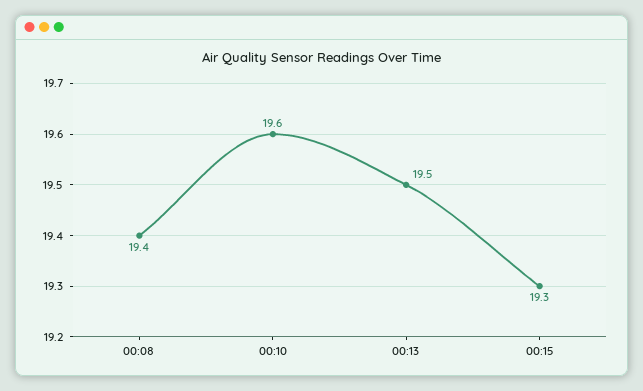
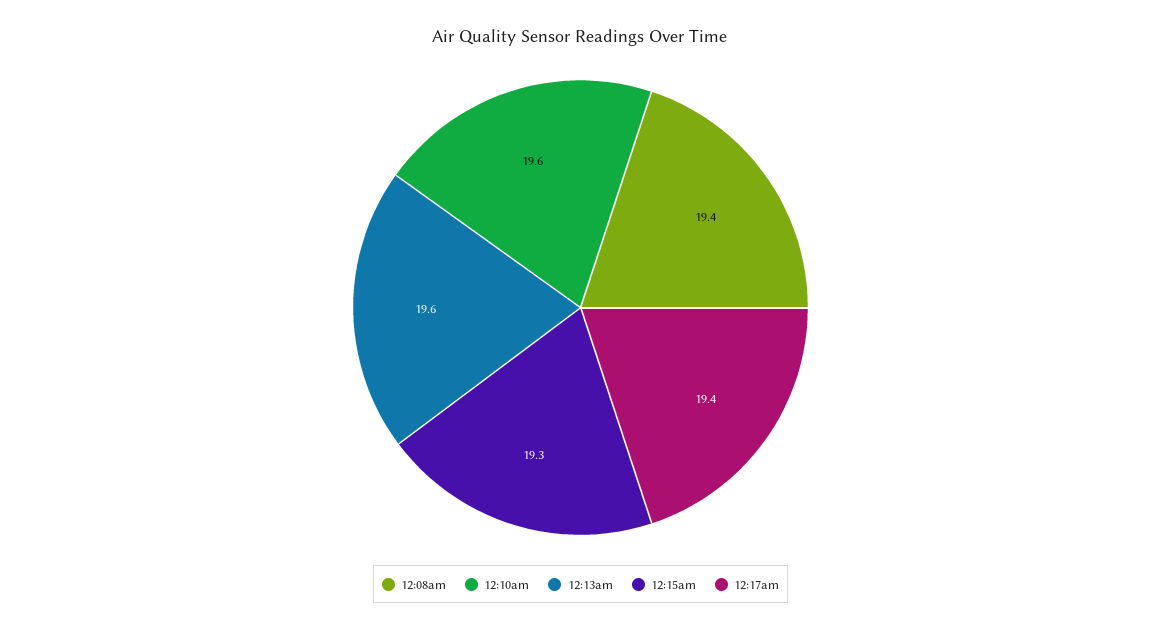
00:13: 19.5 -> 19.6
12:17am: none -> 19.4

